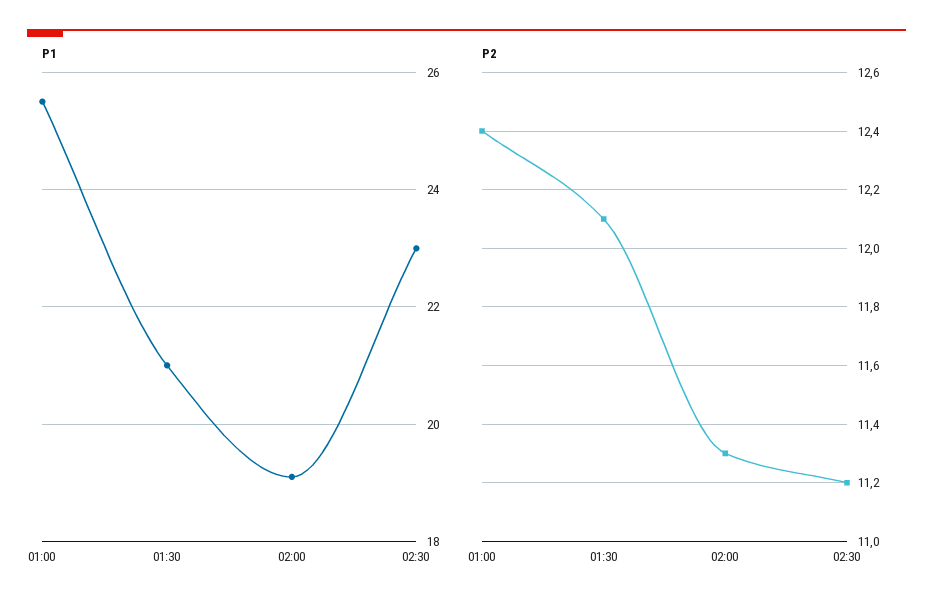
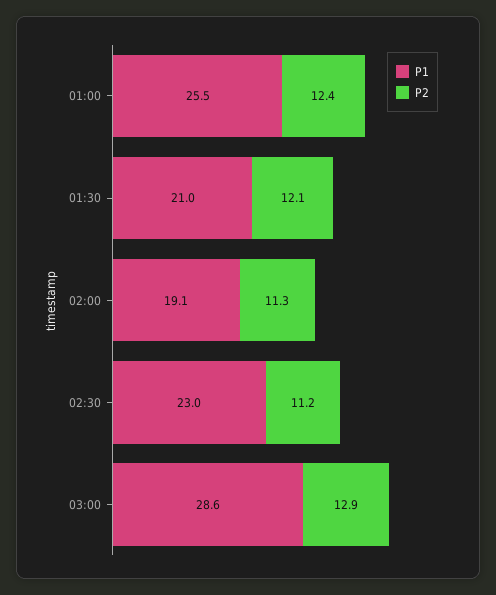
P1, 03:00: none -> 28.6
P2, 03:00: none -> 12.9

